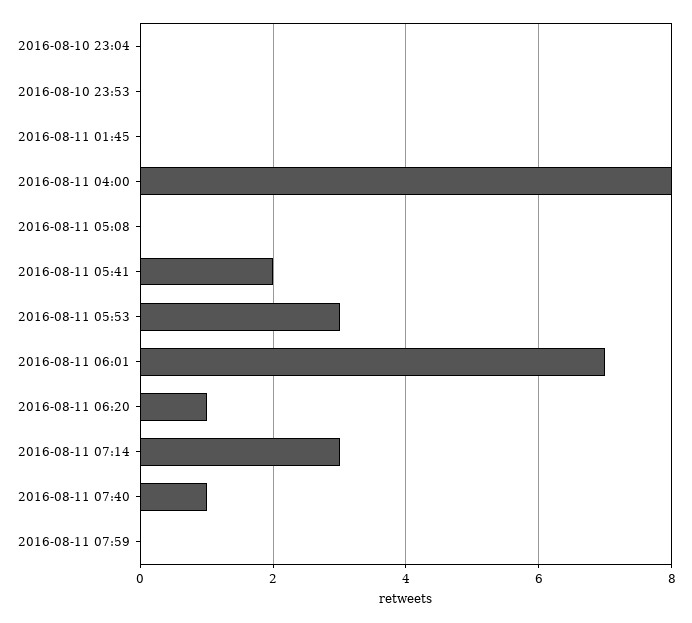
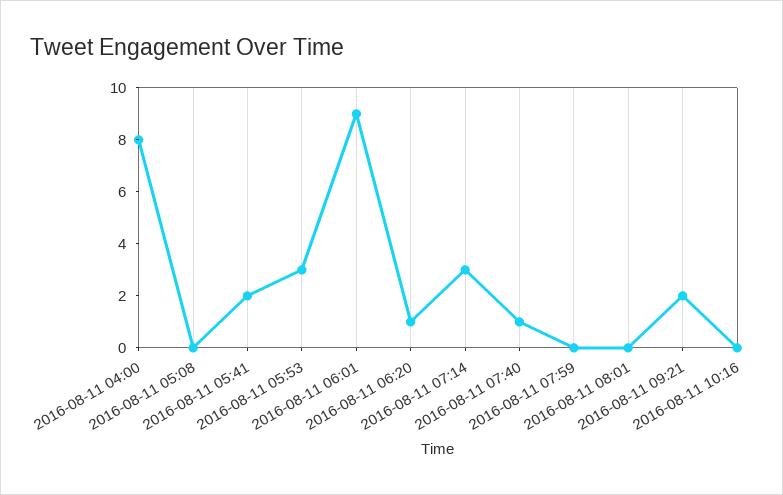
2016-08-10 23:04: 0 -> none
2016-08-10 23:53: 0 -> none
2016-08-11 01:45: 0 -> none
2016-08-11 06:01: 7 -> 9
2016-08-11 08:01: none -> 0
2016-08-11 09:21: none -> 2
2016-08-11 10:16: none -> 0

